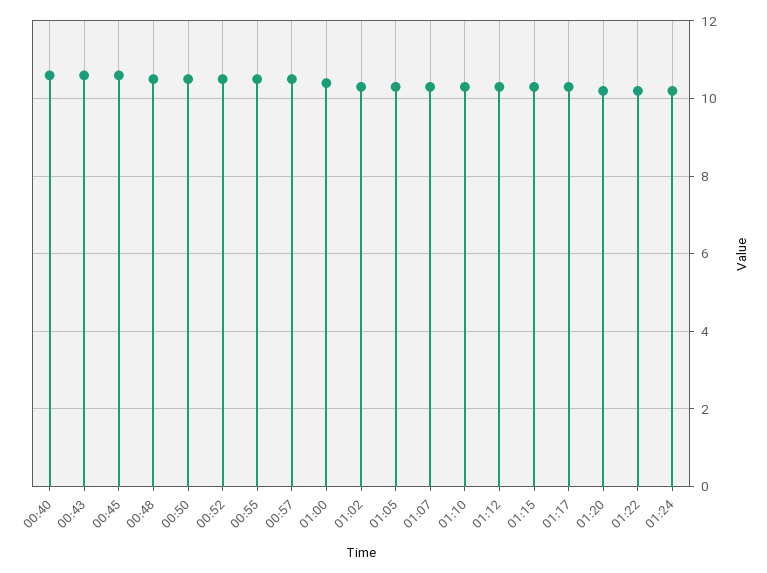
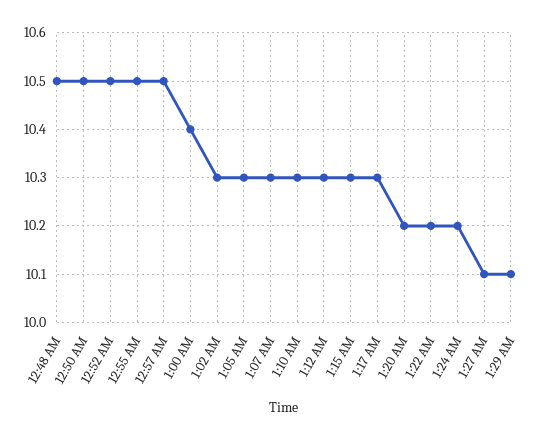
00:40: 10.5 -> none
00:43: 10.5 -> none
00:45: 10.5 -> none
1:27 AM: none -> 10.1
1:29 AM: none -> 10.1

